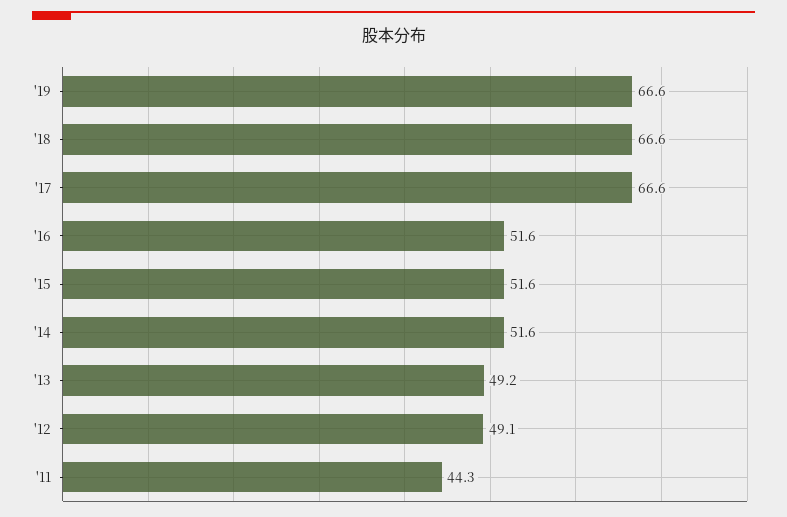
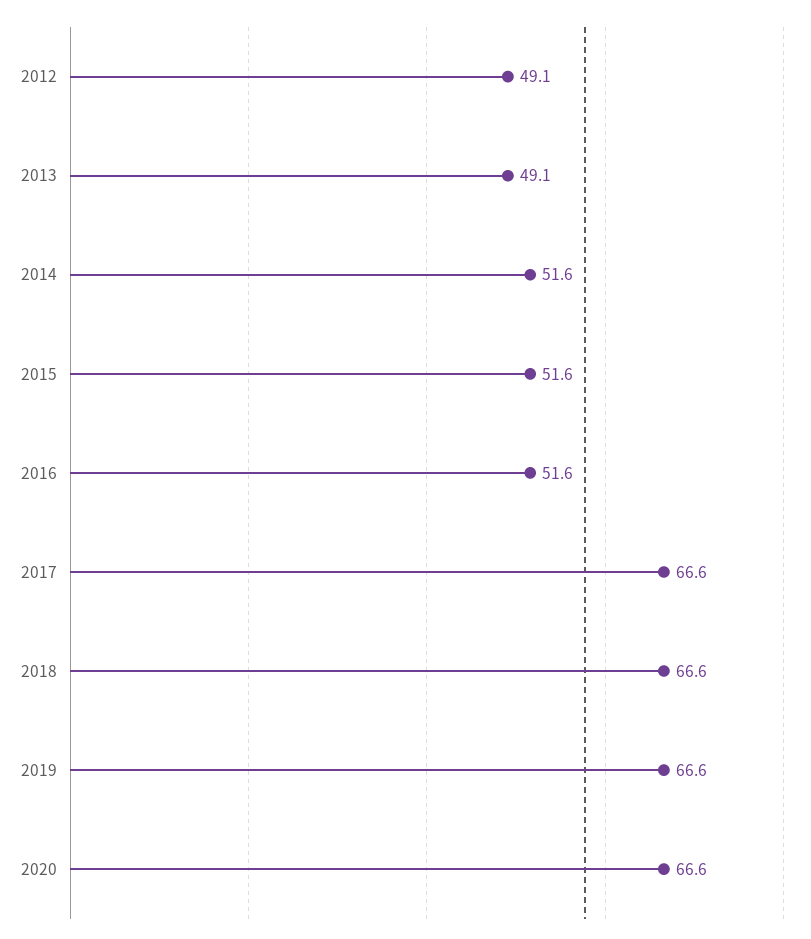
'13: 49.2 -> 49.1
'11: 44.3 -> none
2020: none -> 66.6

